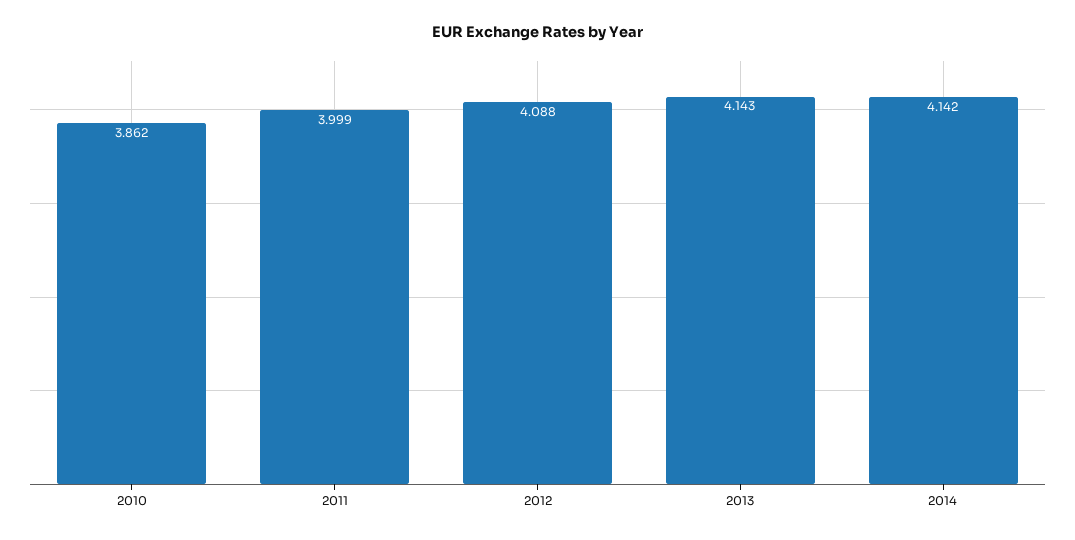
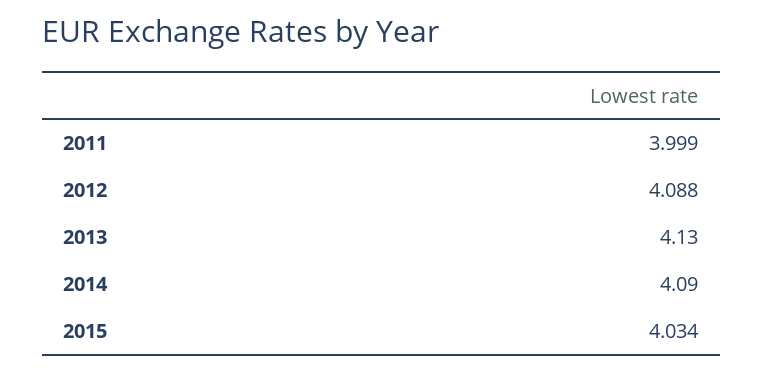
2010: 3.862 -> none
2013: 4.143 -> 4.13
2014: 4.142 -> 4.09
2015: none -> 4.034

